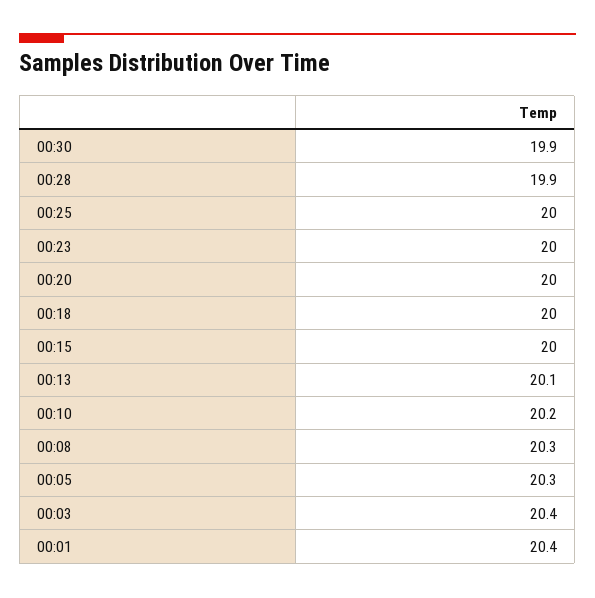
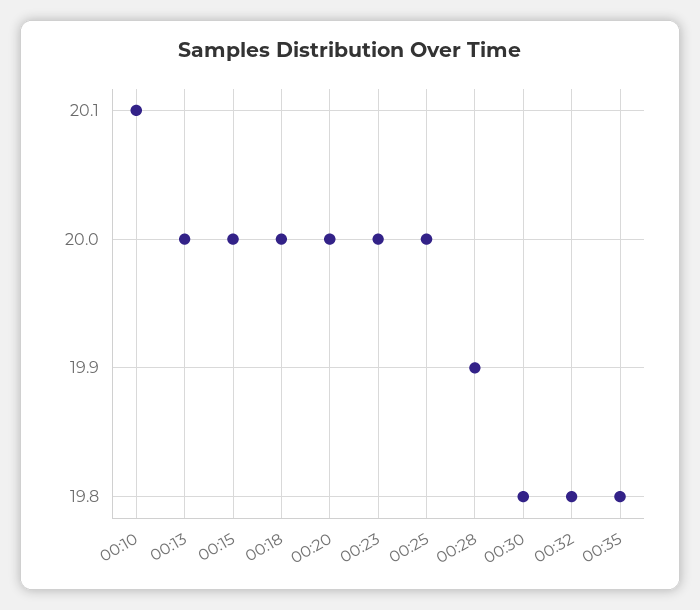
00:30: 19.9 -> 19.8
00:13: 20.1 -> 20
00:10: 20.2 -> 20.1
00:08: 20.3 -> none
00:05: 20.3 -> none
00:03: 20.4 -> none
00:01: 20.4 -> none
00:32: none -> 19.8
00:35: none -> 19.8

